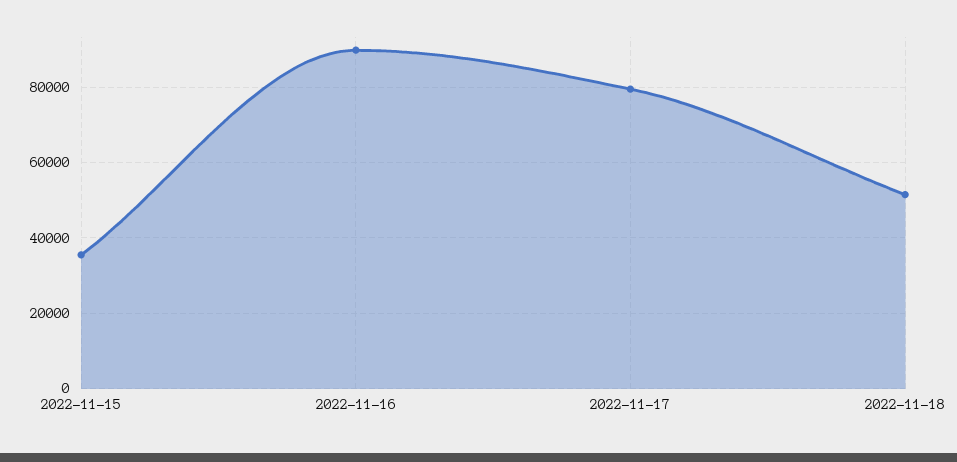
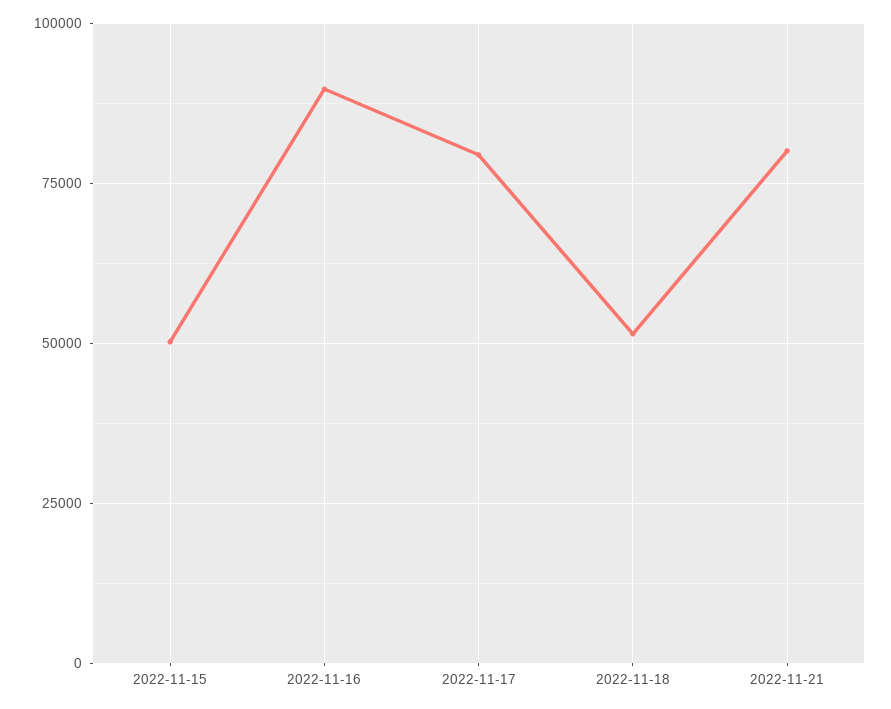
2022-11-15: 36000 -> 50000
2022-11-21: none -> 80000

